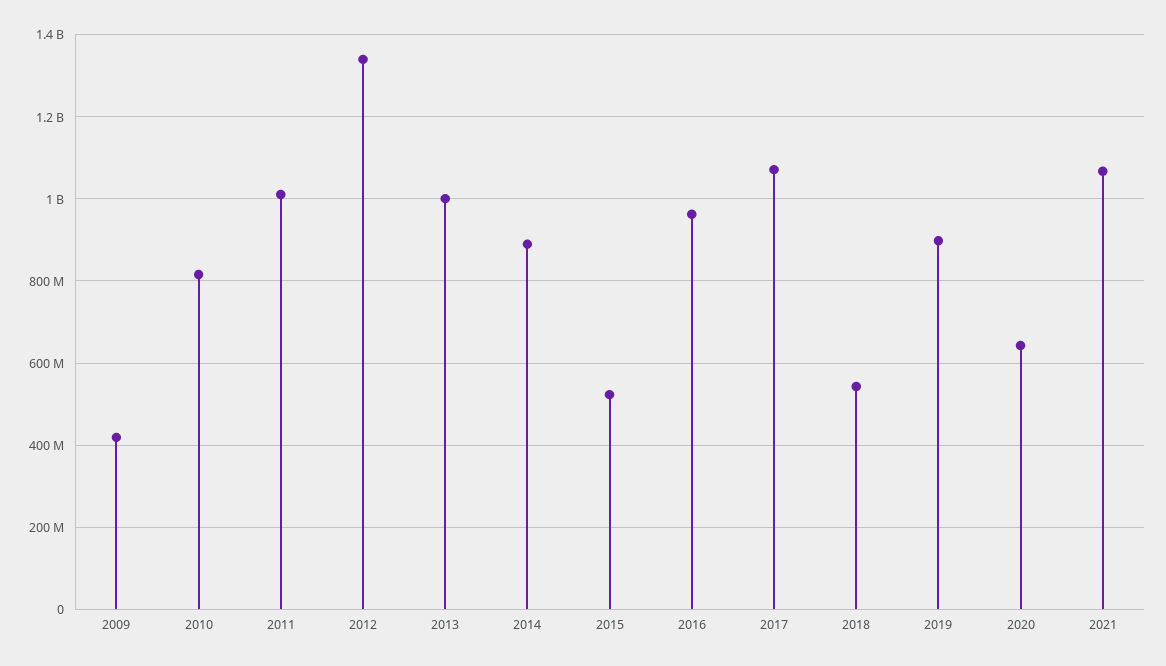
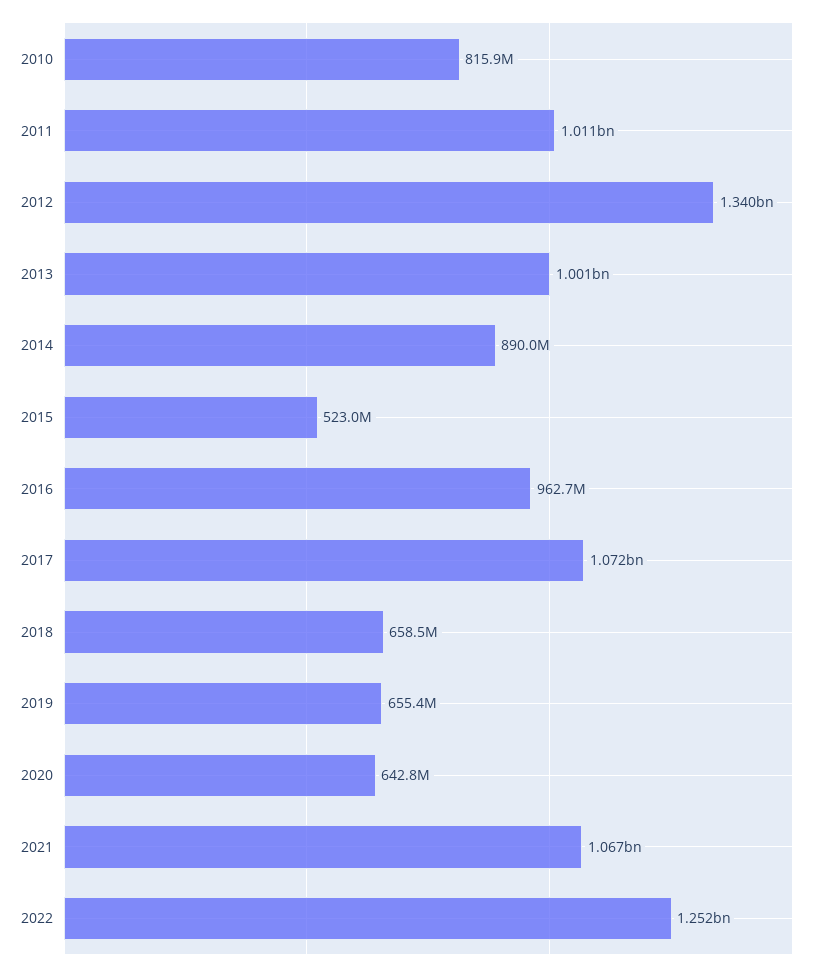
2009: 420000000 -> none
2018: 540000000 -> 658500000
2019: 900000000 -> 655400000
2022: none -> 1252000000

